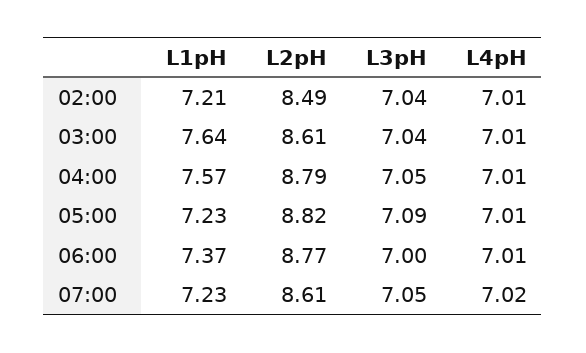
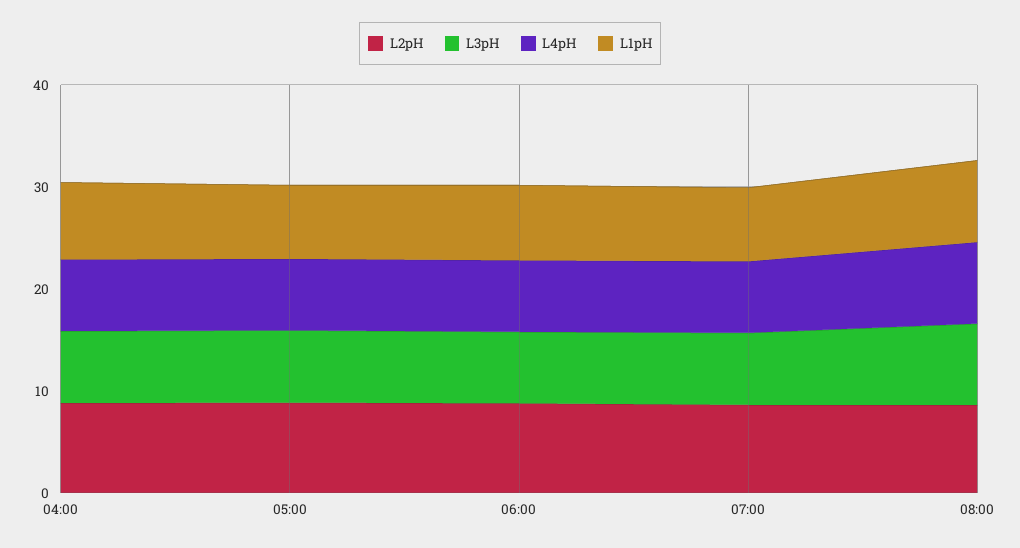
L1pH, 02:00: 7.21 -> none
L2pH, 02:00: 8.49 -> none
L3pH, 02:00: 7.04 -> none
L4pH, 02:00: 7.01 -> none
L1pH, 03:00: 7.64 -> none
L2pH, 03:00: 8.61 -> none
L3pH, 03:00: 7.04 -> none
L4pH, 03:00: 7.01 -> none
L2pH, 08:00: none -> 8
L3pH, 08:00: none -> 8
L4pH, 08:00: none -> 8
L1pH, 08:00: none -> 8

